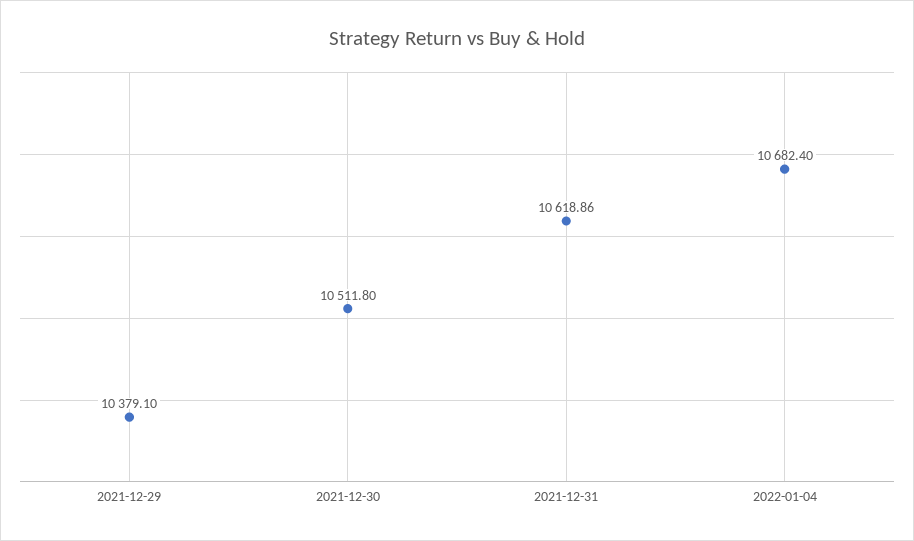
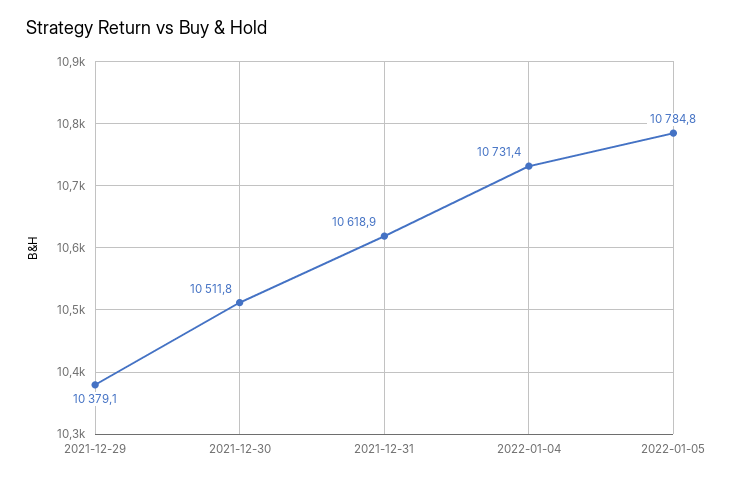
2022-01-04: 10682.4 -> 10731.4
2022-01-05: none -> 10784.8

